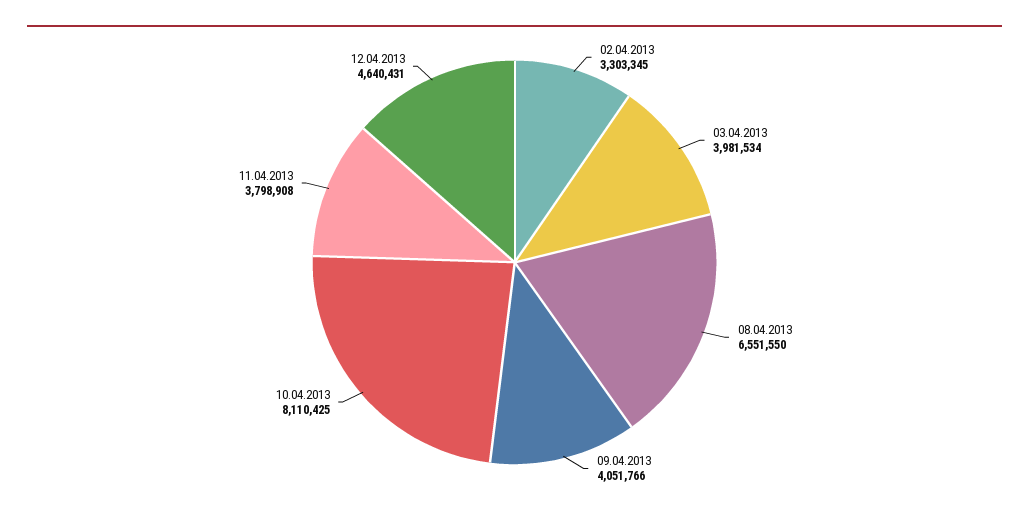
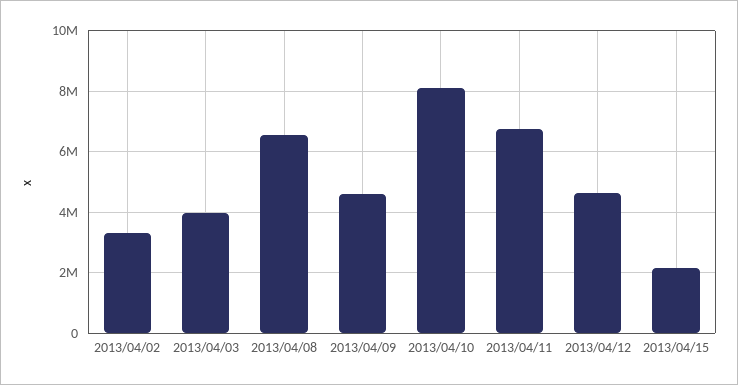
09.04.2013: 4051766 -> 4600000
11.04.2013: 3798908 -> 6800000
2013/04/15: none -> 2200000

